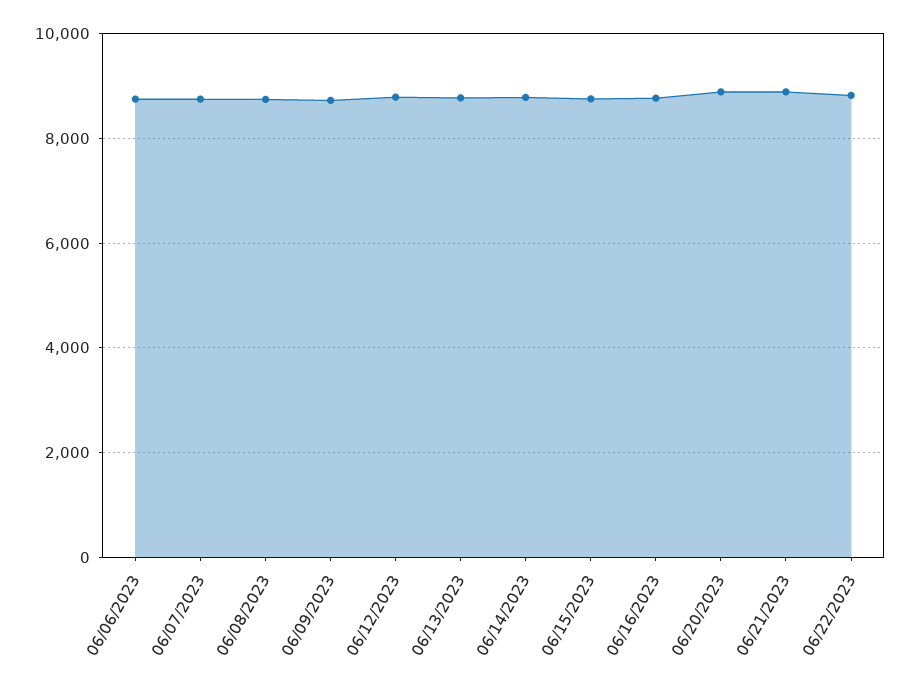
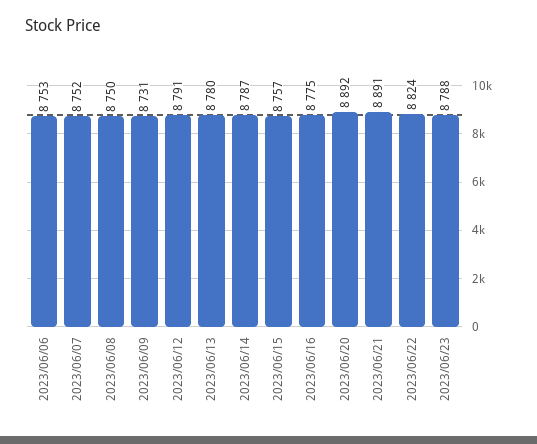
2023/06/23: none -> 8788

